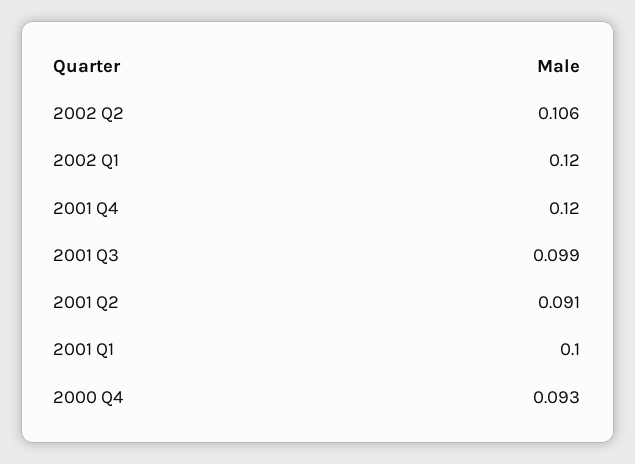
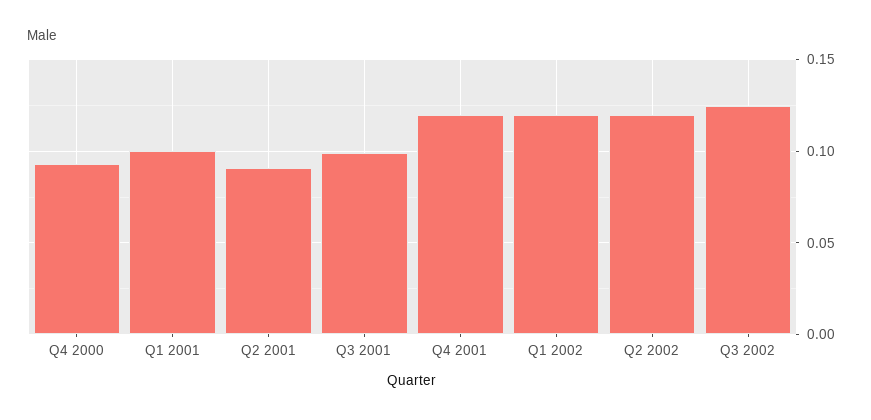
2002 Q2: 0.106 -> 0.12
Q3 2002: none -> 0.125

